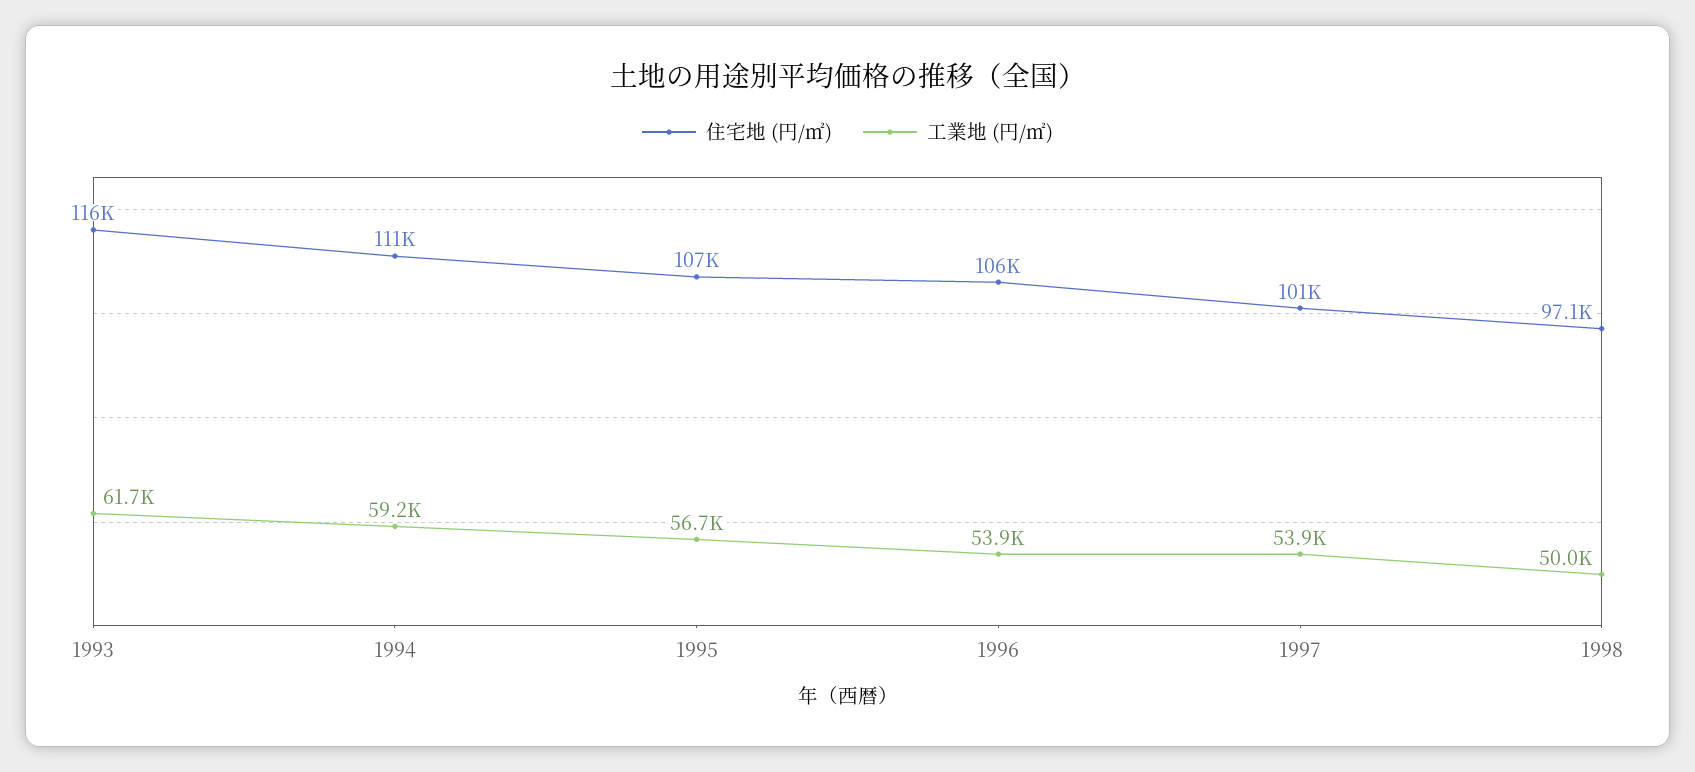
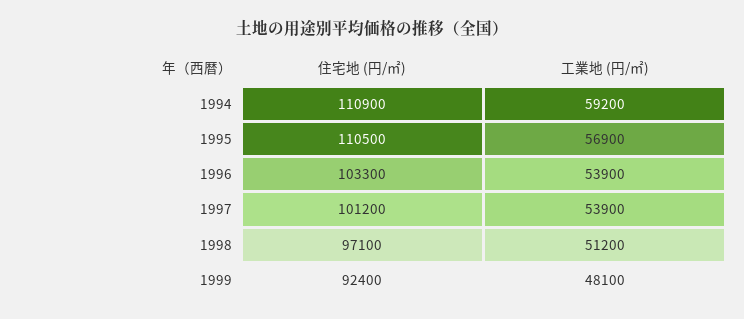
住宅地 (円/㎡), 1993: 116000 -> none
工業地 (円/㎡), 1993: 61700 -> none
住宅地 (円/㎡), 1995: 107000 -> 110500
工業地 (円/㎡), 1995: 56700 -> 56900
住宅地 (円/㎡), 1996: 106000 -> 103300
工業地 (円/㎡), 1998: 50000 -> 51200
住宅地 (円/㎡), 1999: none -> 92400
工業地 (円/㎡), 1999: none -> 48100

